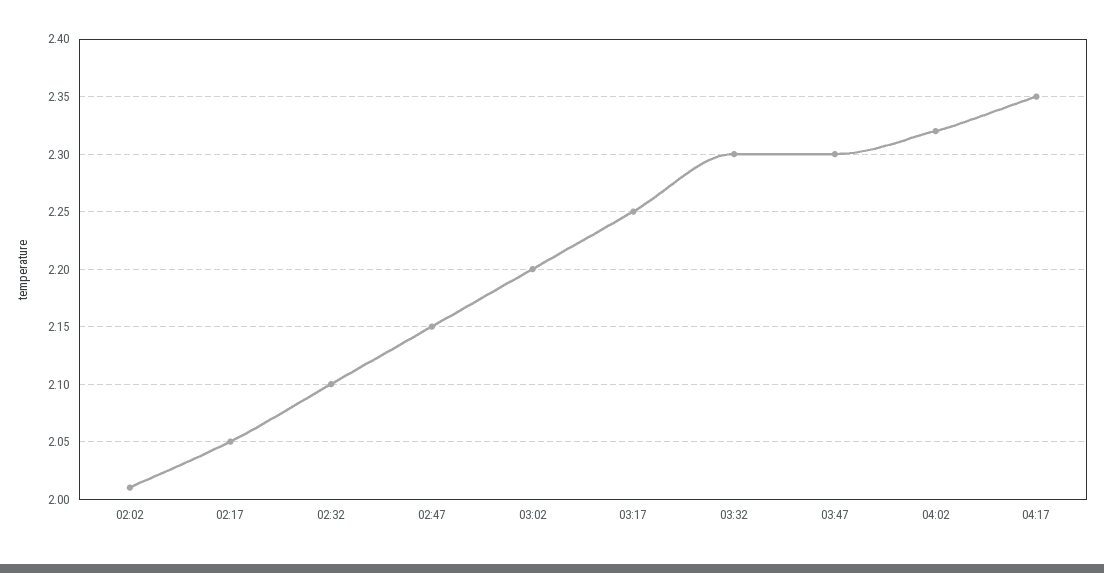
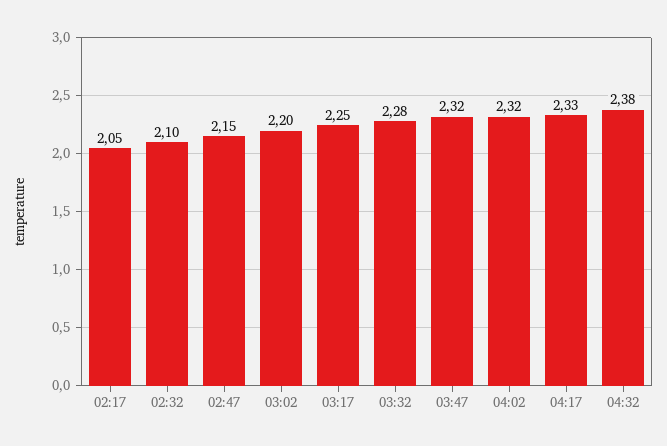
02:02: 2.01 -> none
03:32: 2.3 -> 2.28
03:47: 2.3 -> 2.32
04:17: 2.35 -> 2.33
04:32: none -> 2.38

